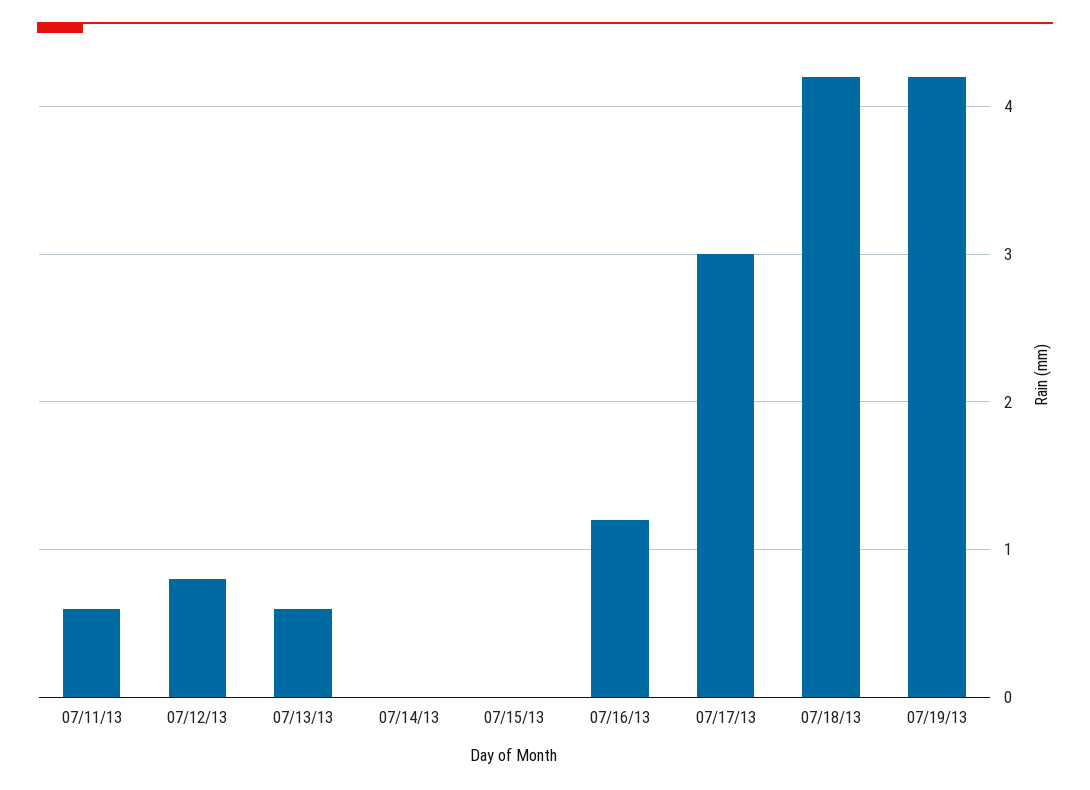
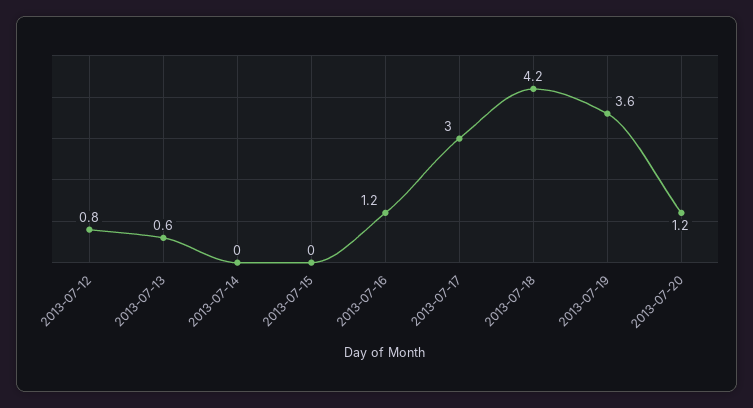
07/11/13: 0.6 -> none
07/19/13: 4.2 -> 3.6
2013-07-20: none -> 1.2

